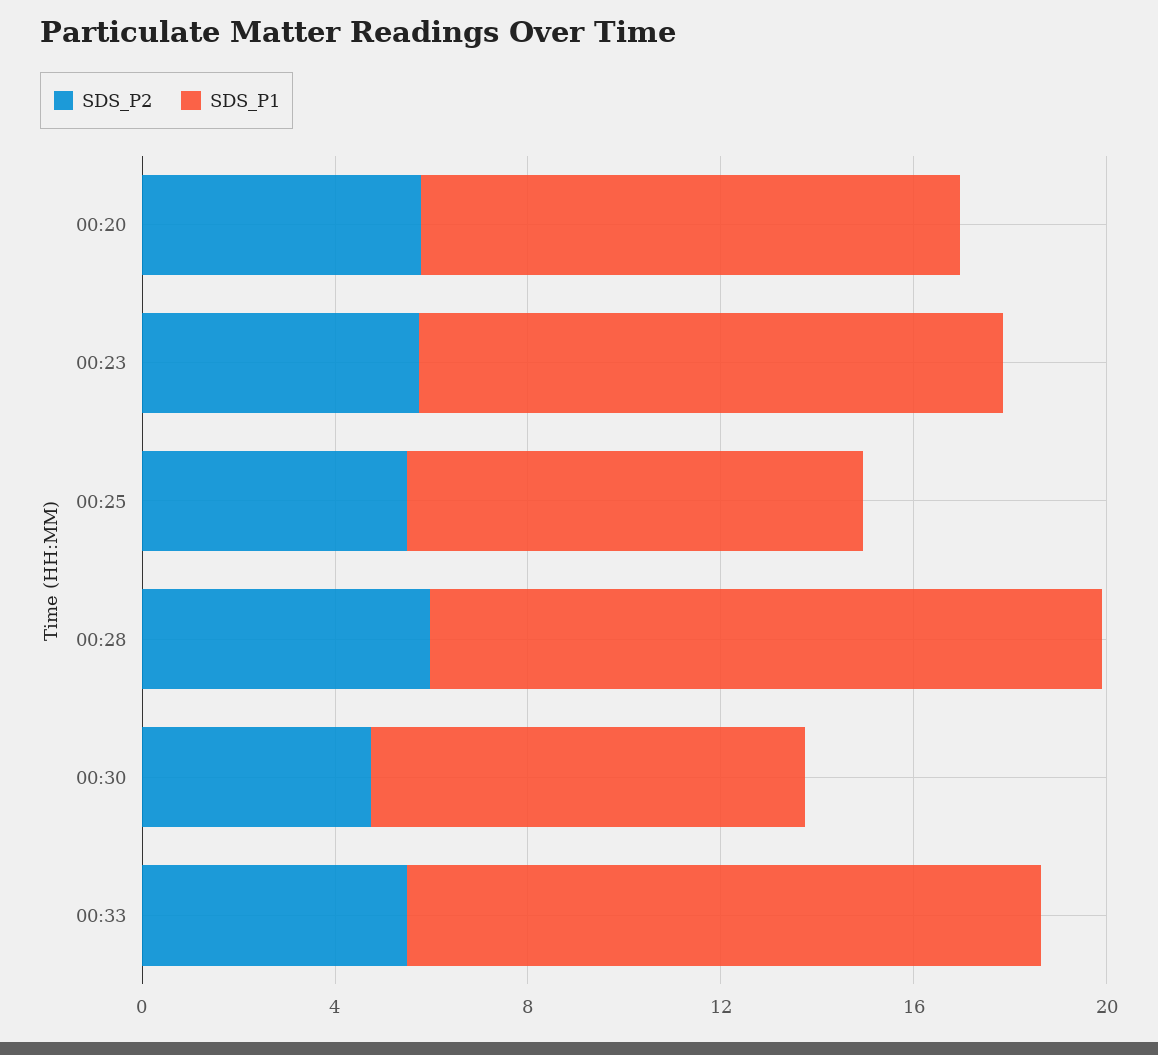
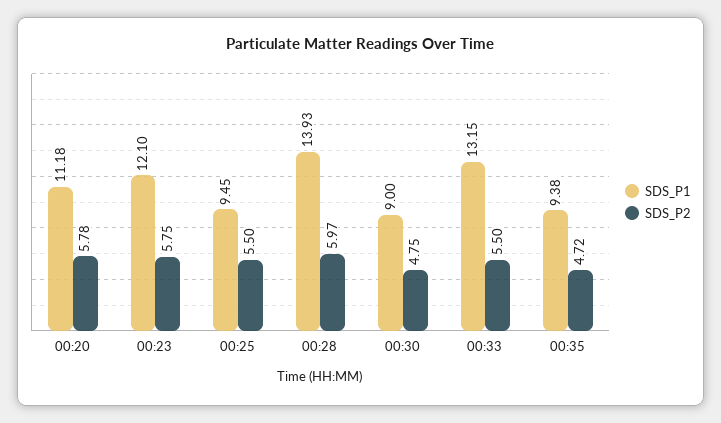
SDS_P1, 00:35: none -> 9.38
SDS_P2, 00:35: none -> 4.72

